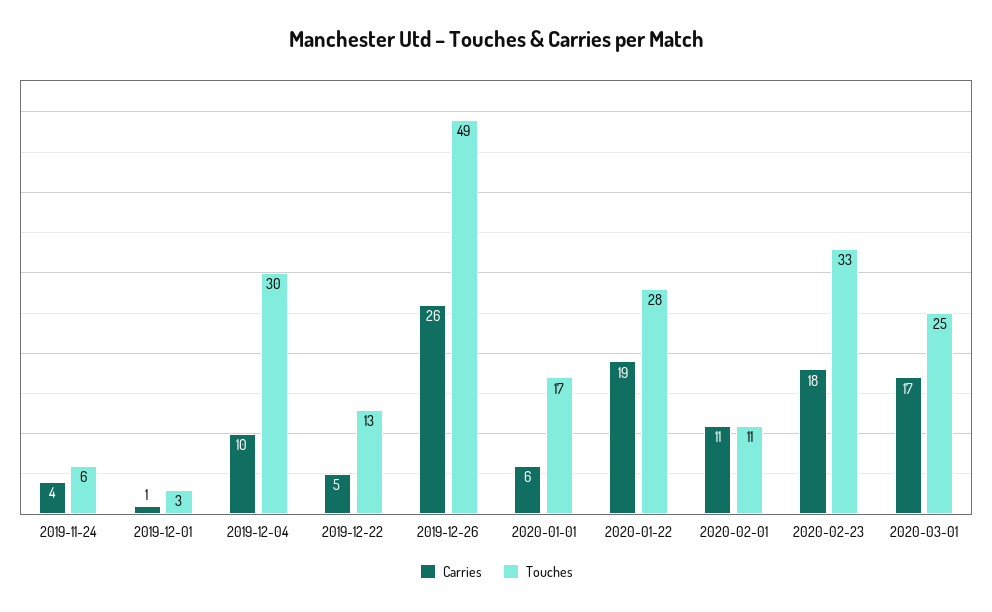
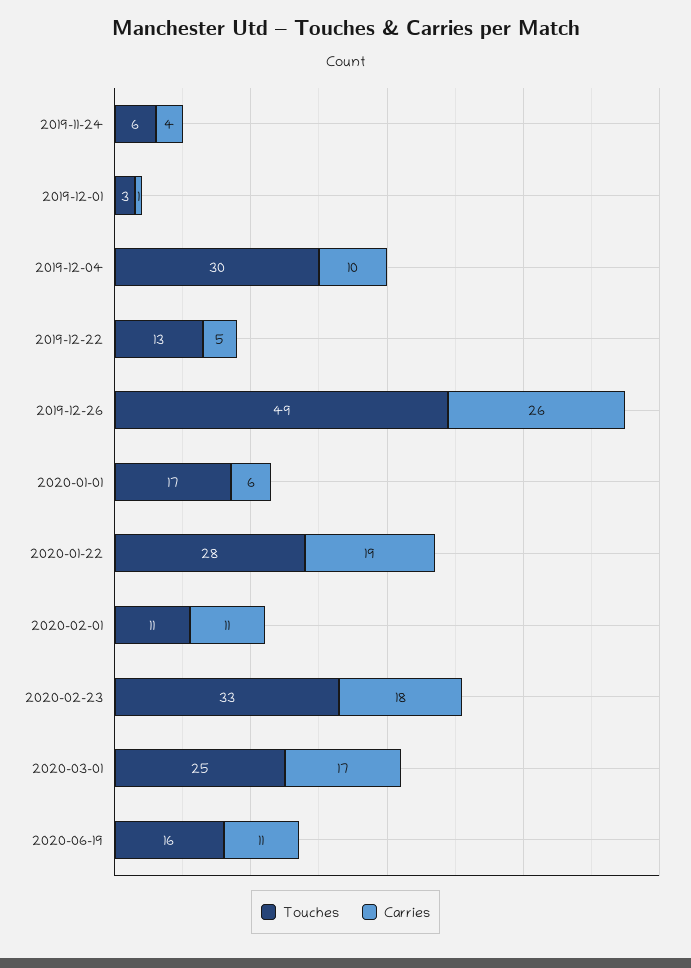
Touches, 2020-06-19: none -> 16
Carries, 2020-06-19: none -> 11

